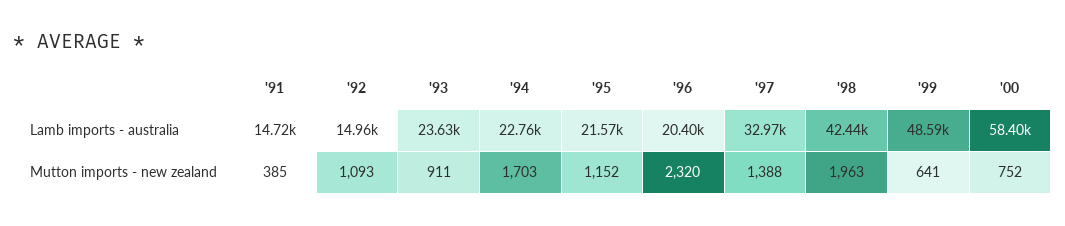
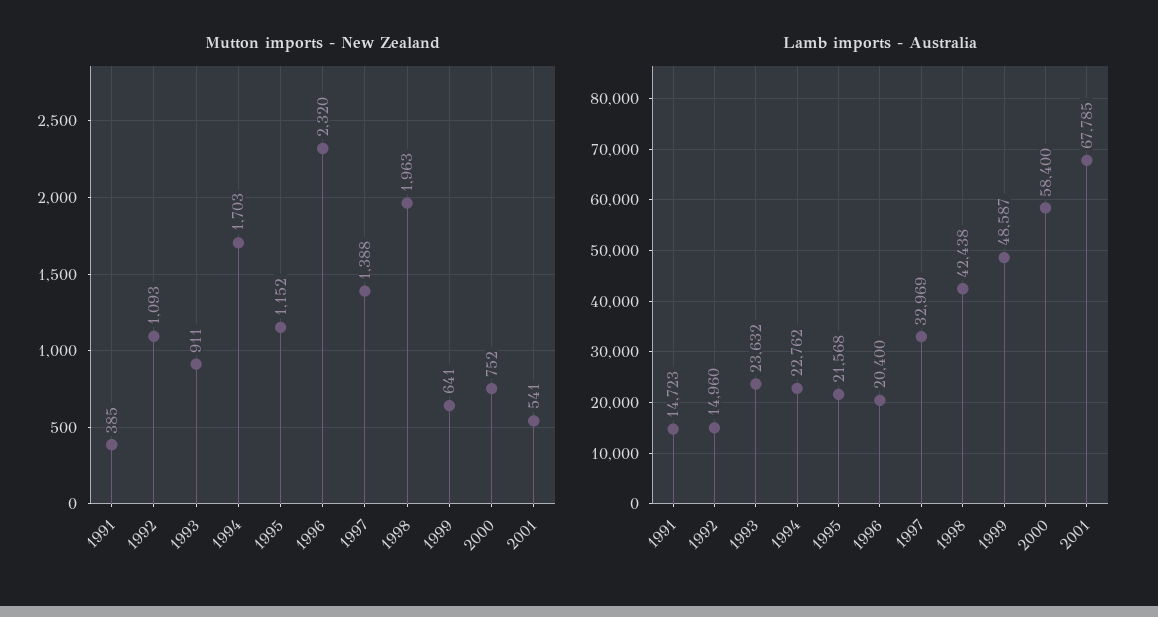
Mutton imports - new zealand, 2001: none -> 541
Lamb imports - australia, 2001: none -> 67785

